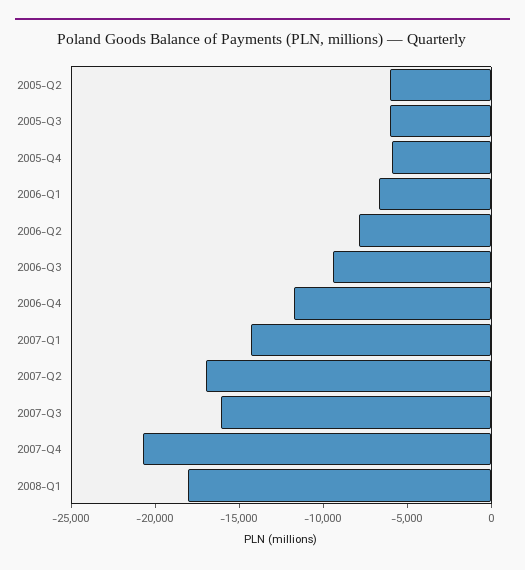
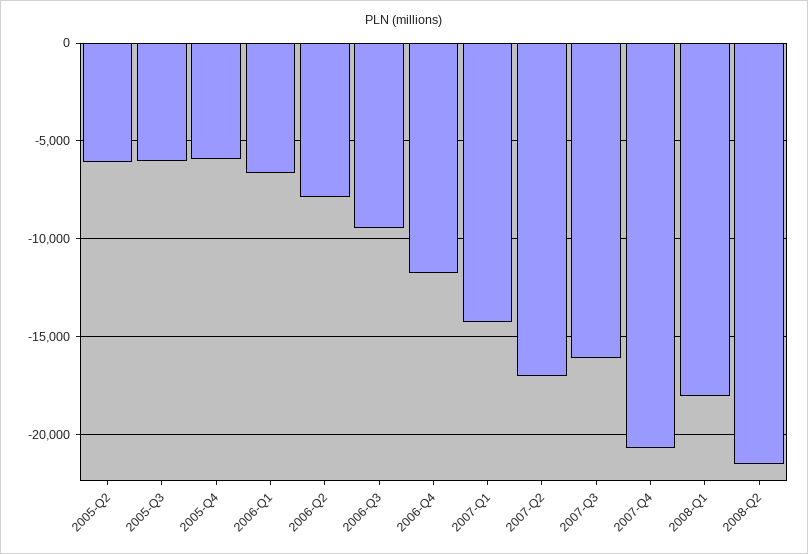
2008-Q2: none -> -21500

